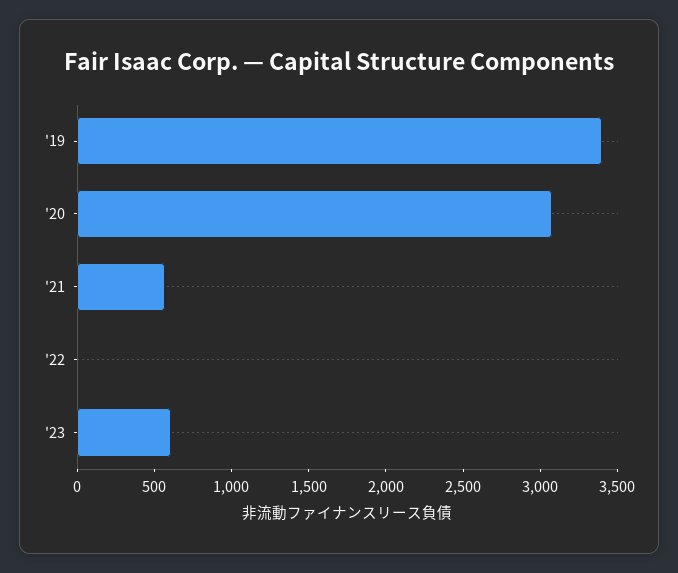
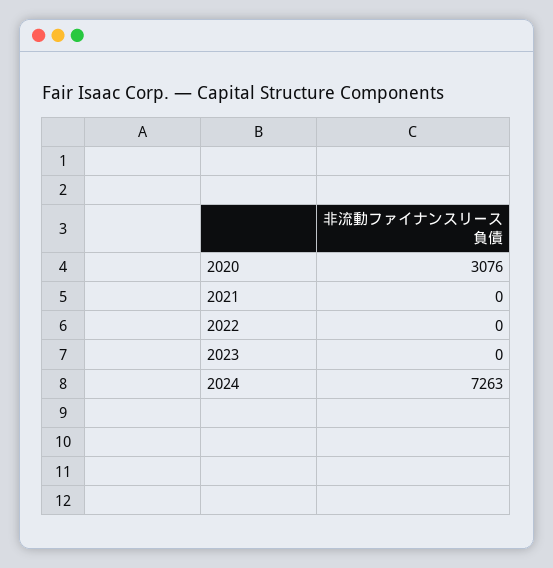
'19: 3400 -> none
'21: 600 -> 0
'23: 600 -> 0
2024: none -> 7263

